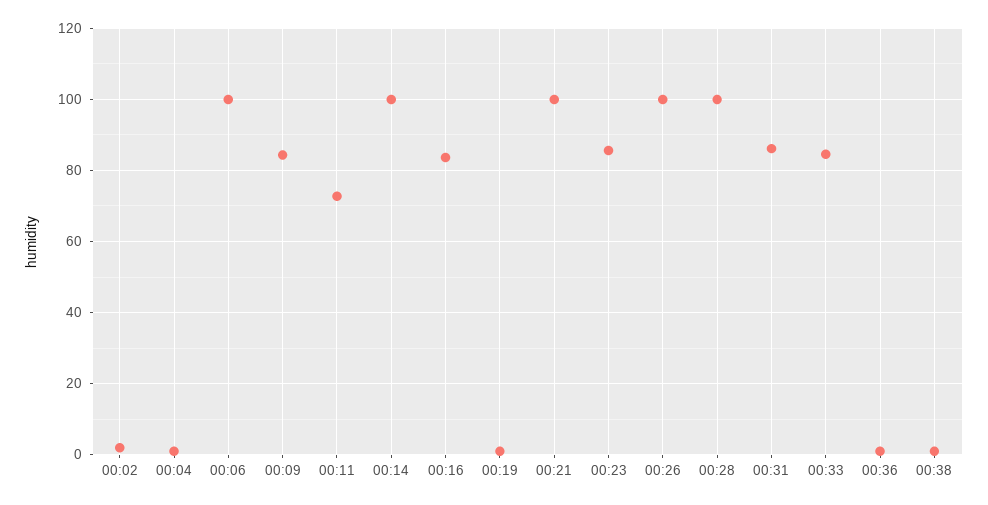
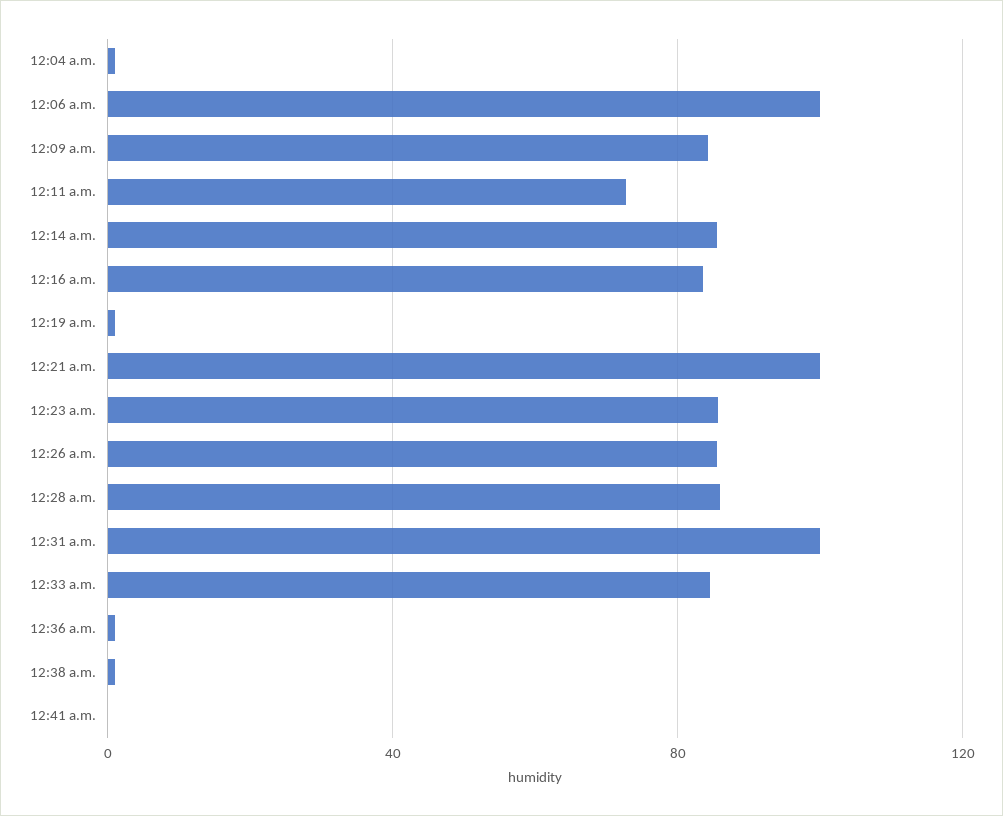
00:02: 2 -> none
00:14: 100 -> 85
00:26: 100 -> 85
00:28: 100 -> 85
00:31: 86 -> 100
12:41 a.m.: none -> 0

